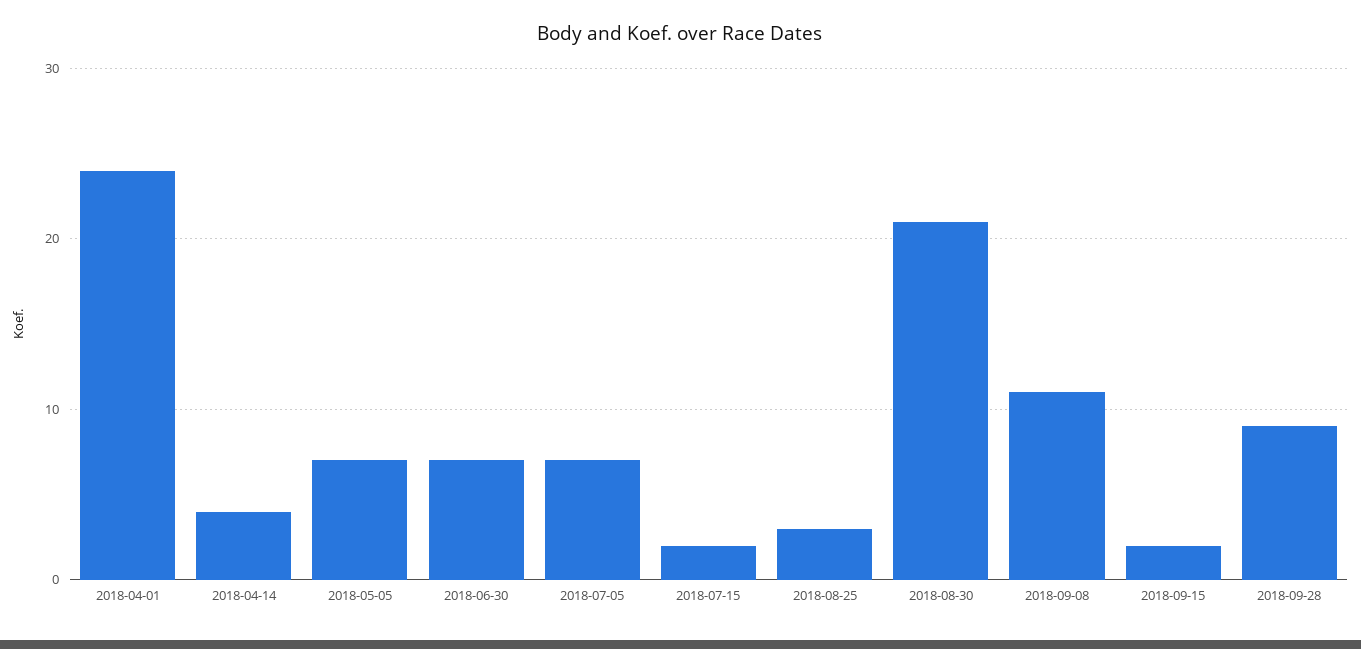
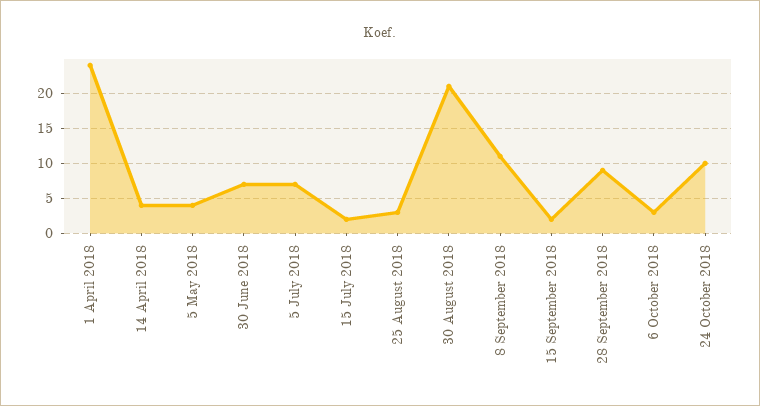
2018-05-05: 7 -> 4
6 October 2018: none -> 3
24 October 2018: none -> 10

